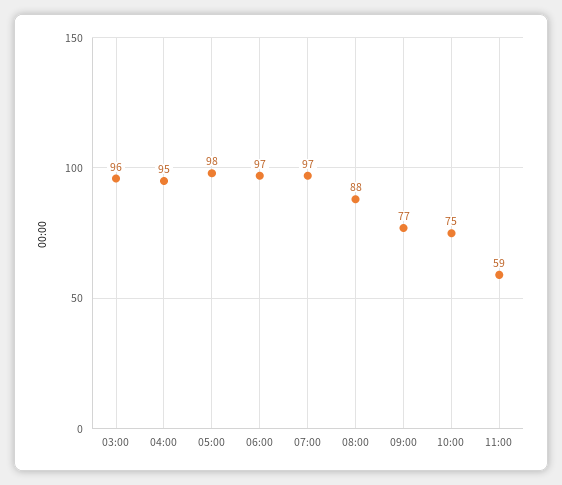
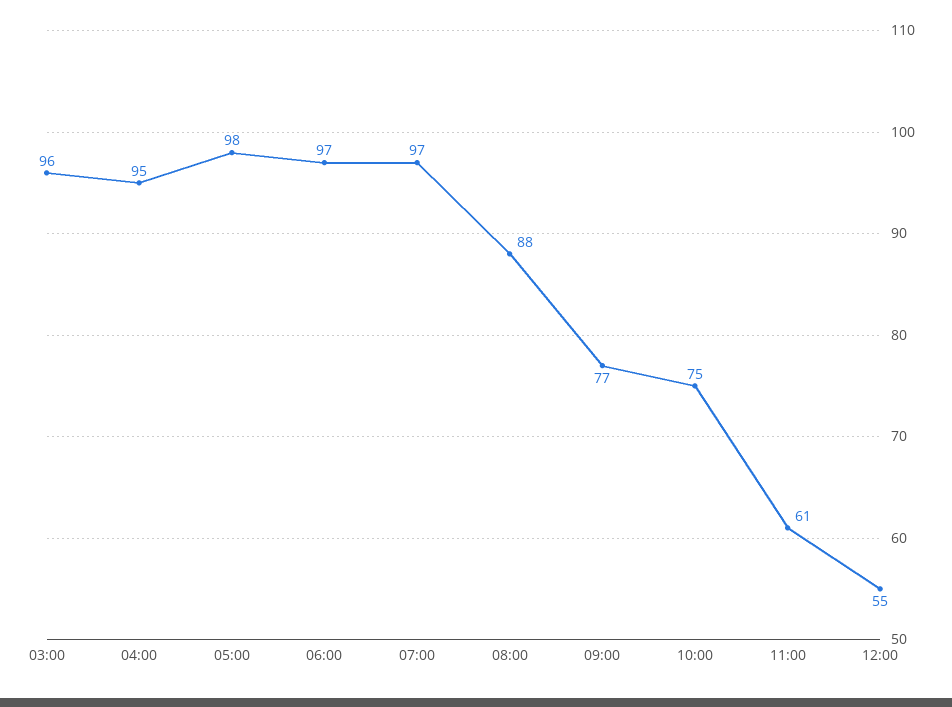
11:00: 59 -> 61
12:00: none -> 55

